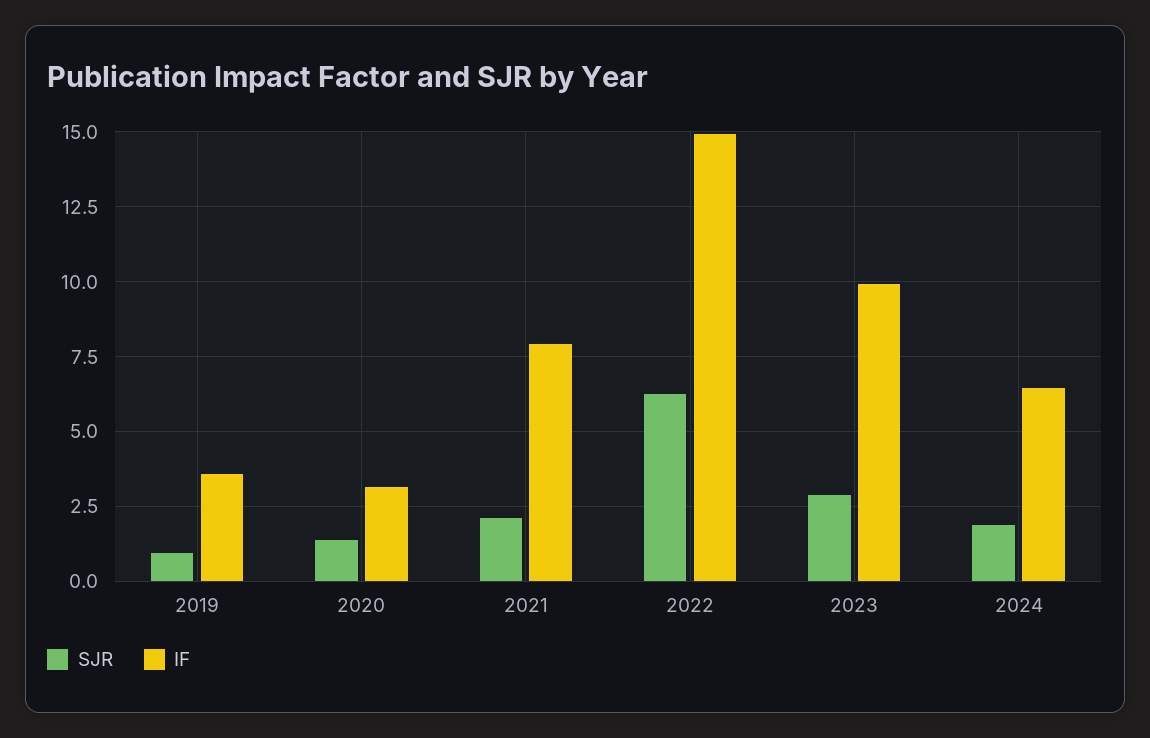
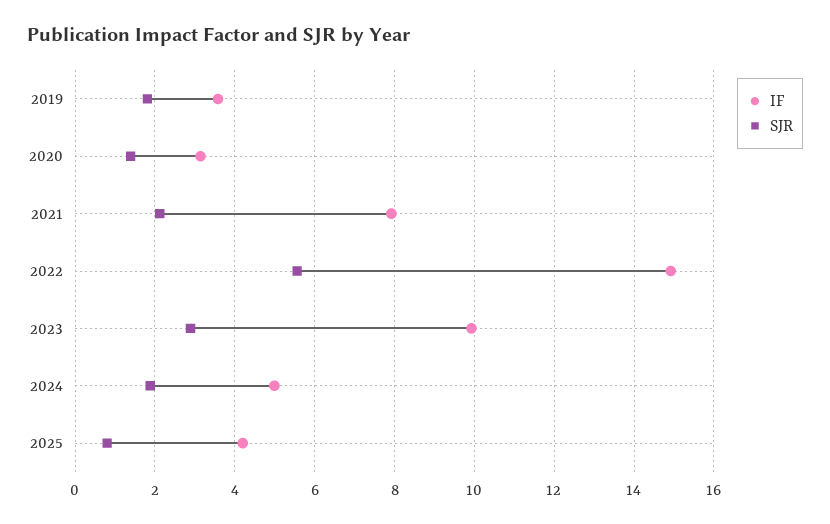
SJR, 2019: 1 -> 1.8
SJR, 2022: 6.25 -> 5.6
IF, 2024: 6.5 -> 5
IF, 2025: none -> 4.2
SJR, 2025: none -> 0.8

